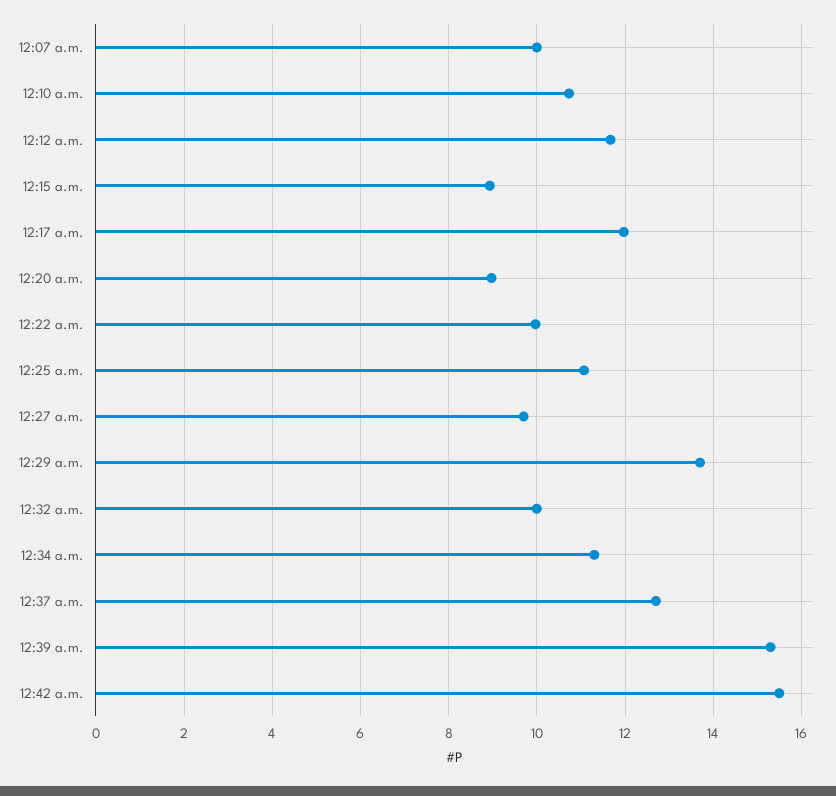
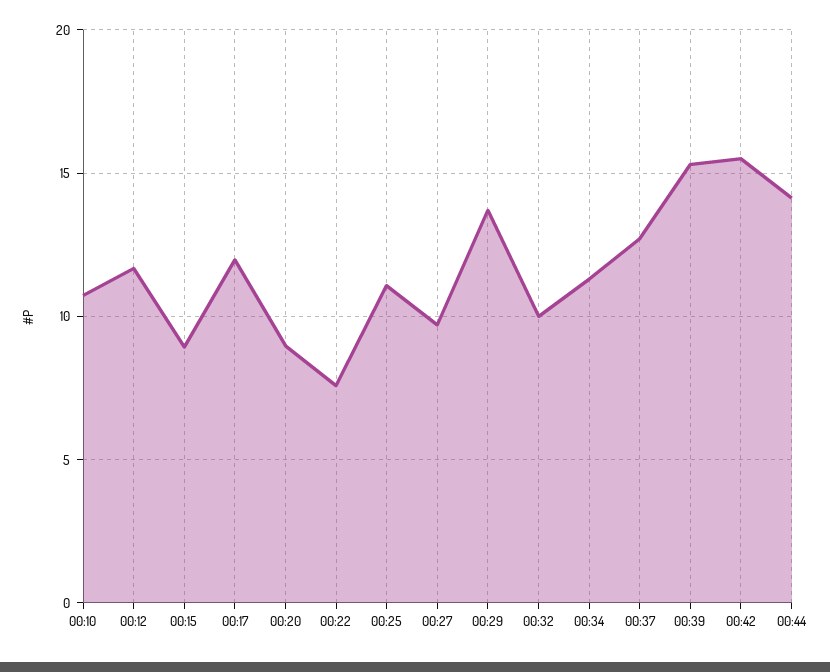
12:07 a.m.: 10 -> none
12:22 a.m.: 10 -> 7.5
00:44: none -> 14

